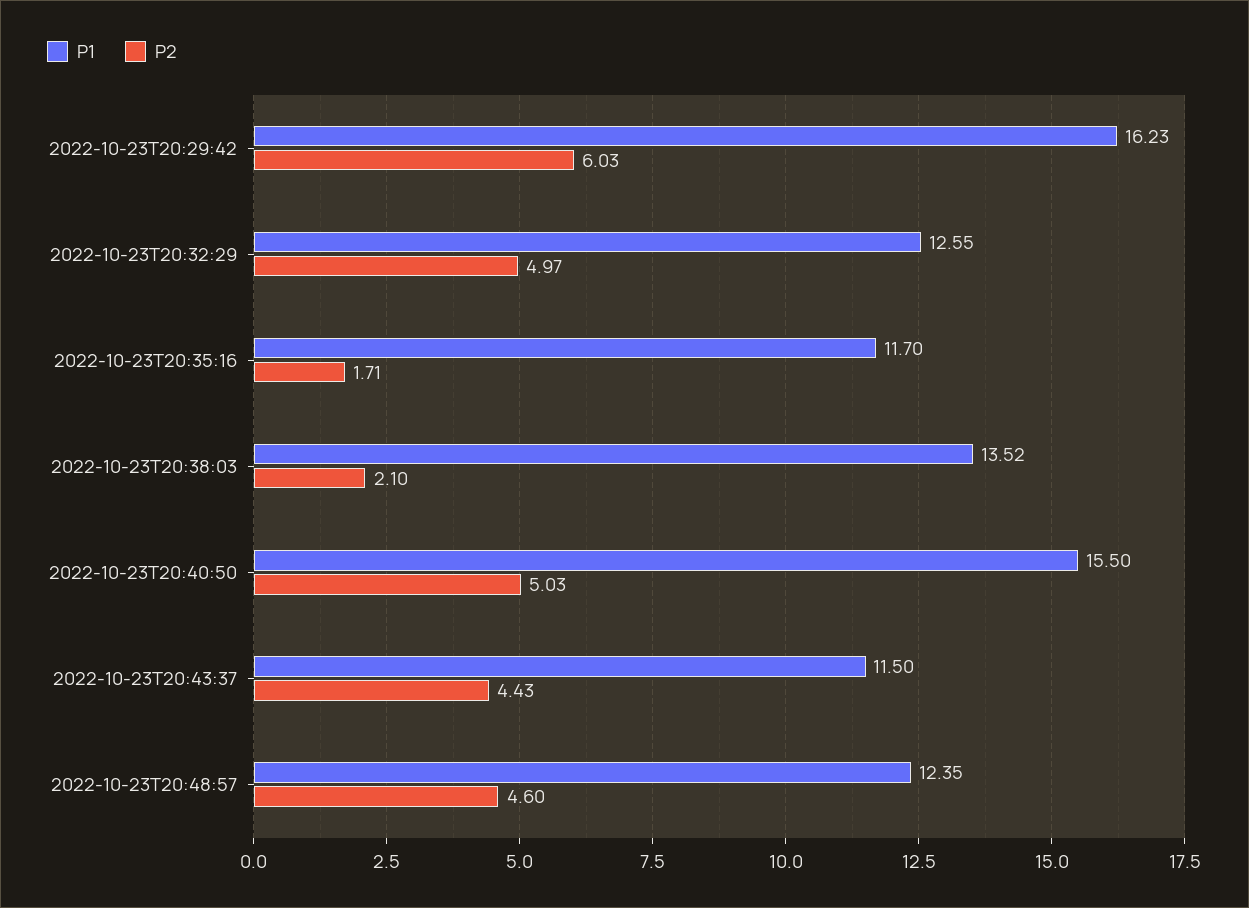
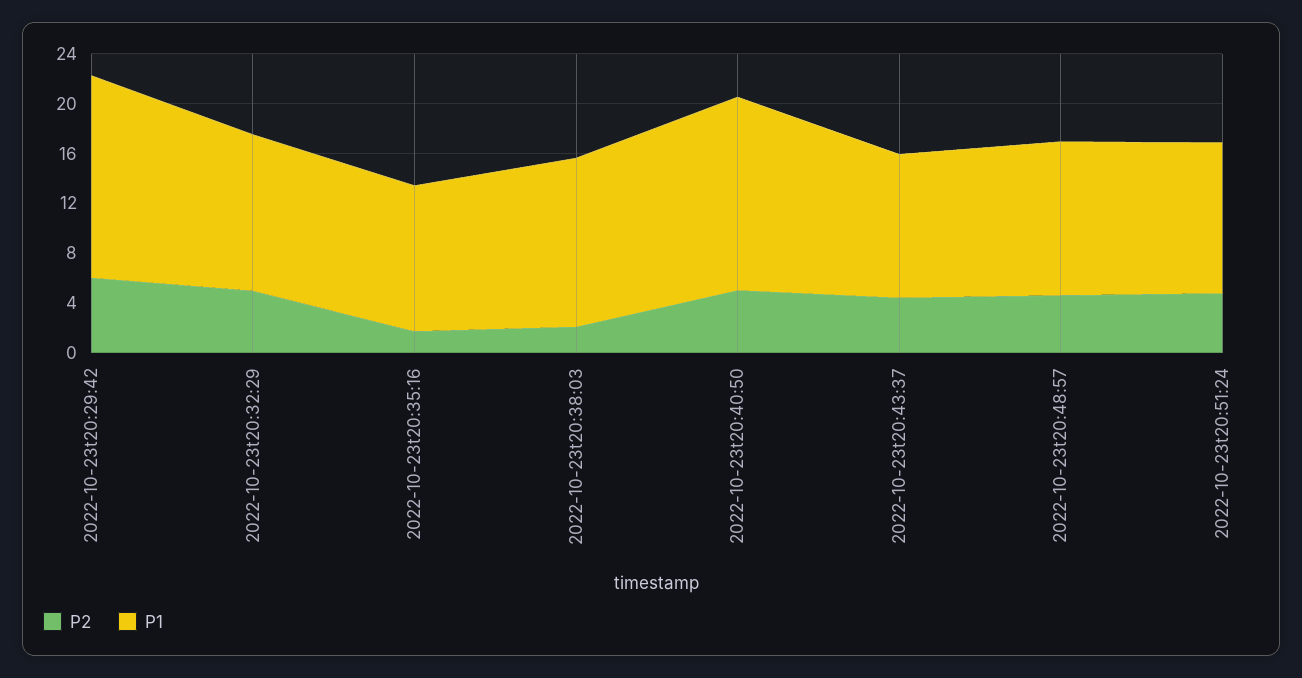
P2, 2022-10-23t20:51:24: none -> 5
P1, 2022-10-23t20:51:24: none -> 12

